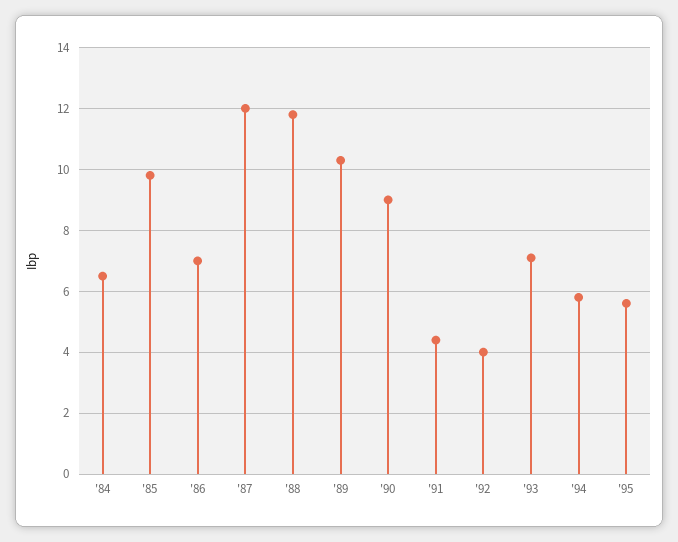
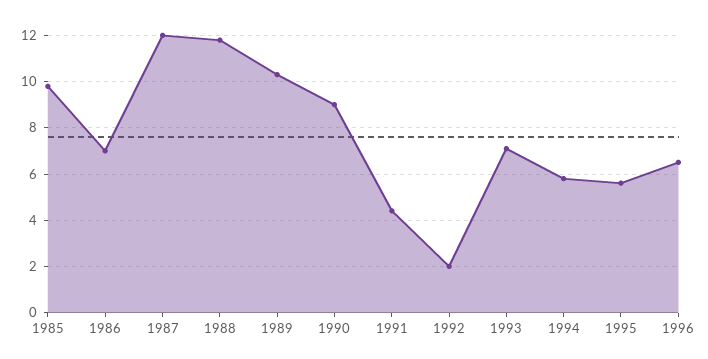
'84: 6.5 -> none
'92: 4 -> 2
1996: none -> 6.5

